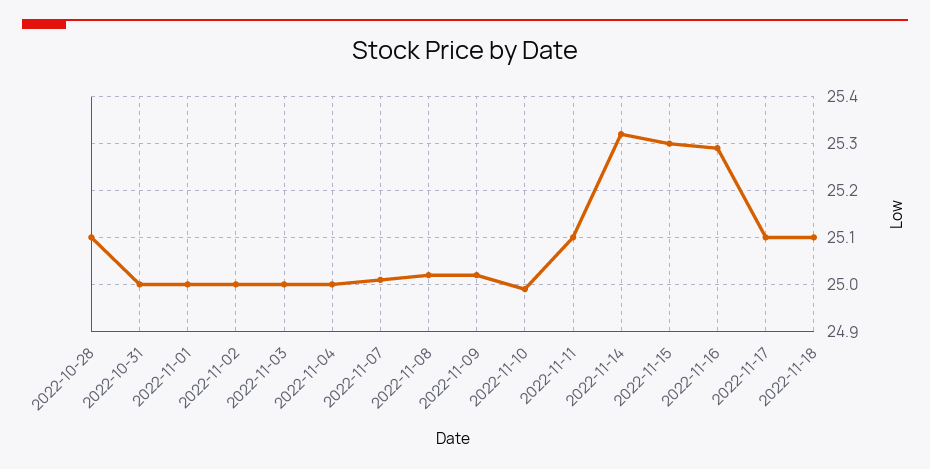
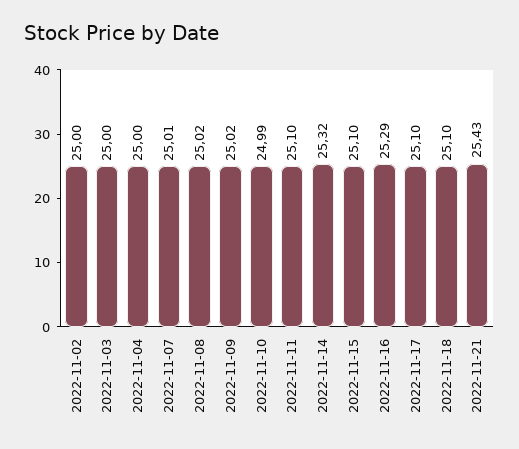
2022-10-28: 25.1 -> none
2022-10-31: 25 -> none
2022-11-01: 25 -> none
2022-11-15: 25.3 -> 25.1
2022-11-21: none -> 25.43

